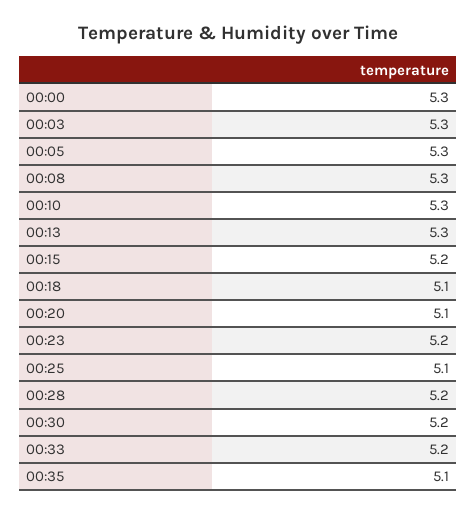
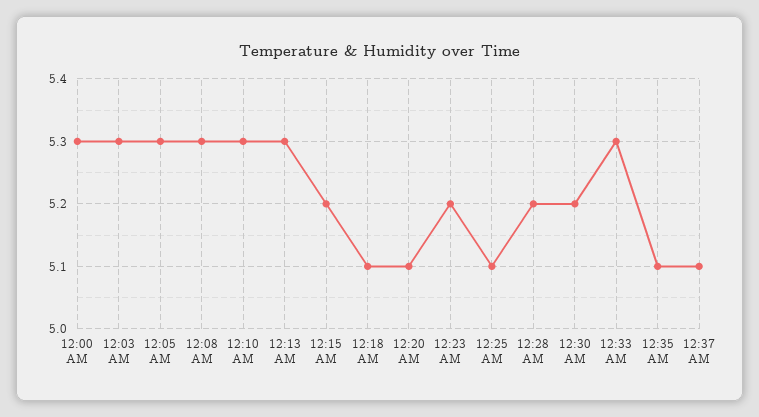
00:33: 5.2 -> 5.3
12:37 AM: none -> 5.1

